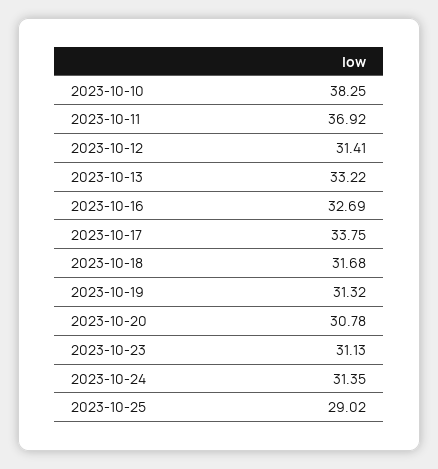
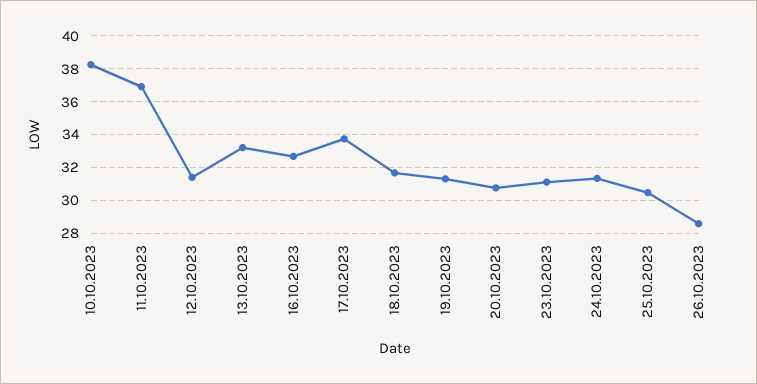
2023-10-25: 29.02 -> 30.5
26.10.2023: none -> 28.5

